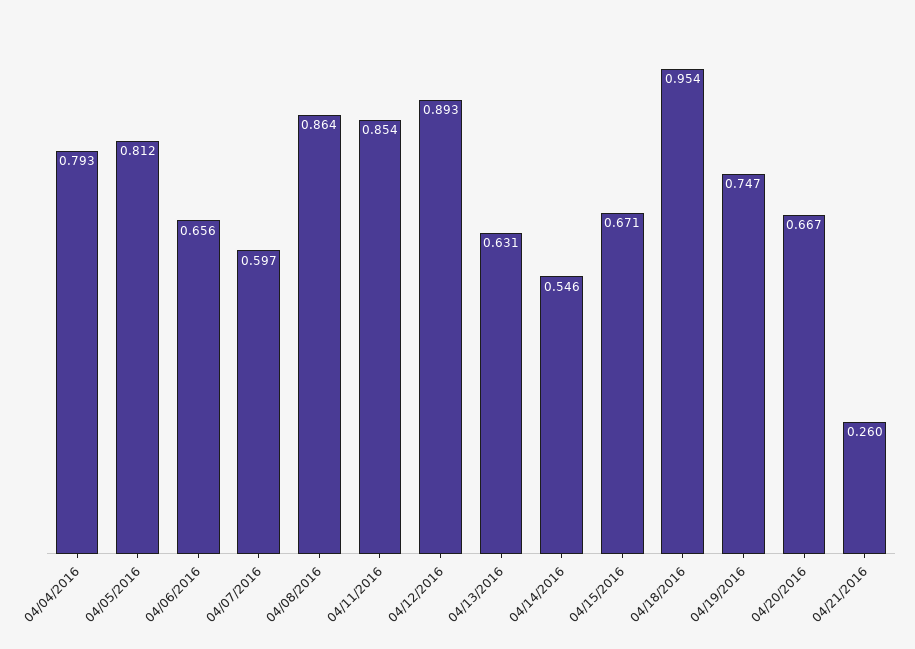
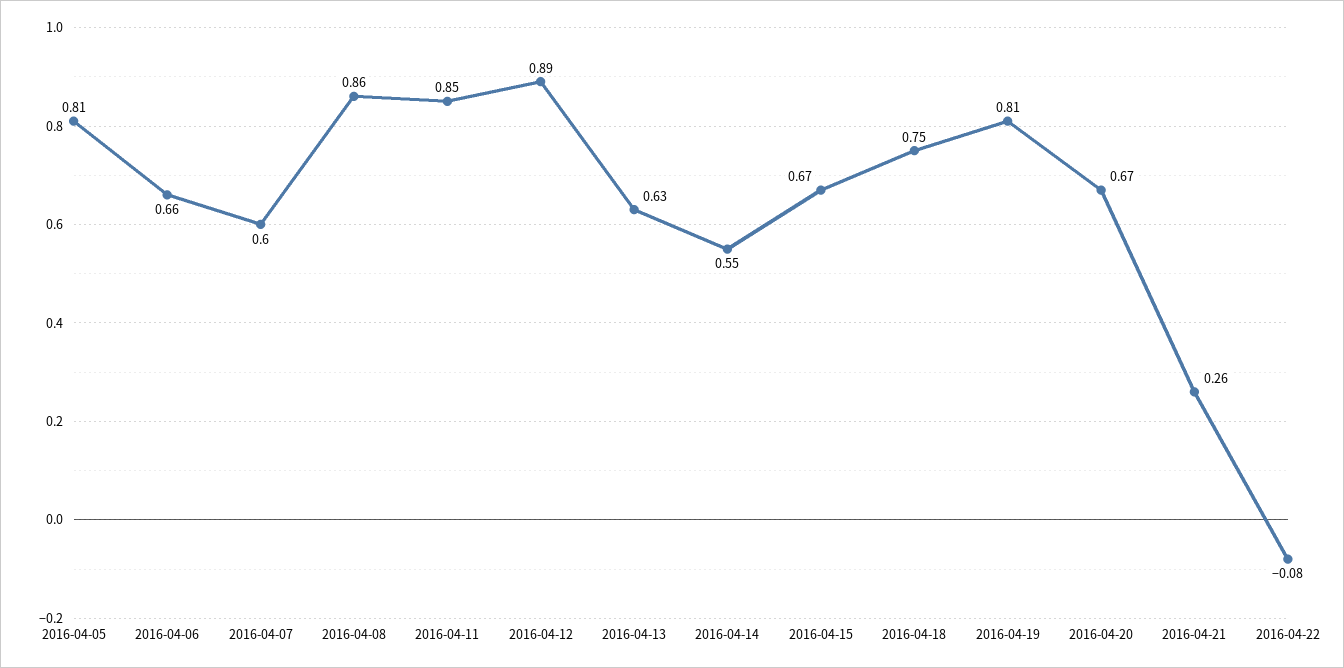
04/04/2016: 0.793 -> none
04/18/2016: 0.954 -> 0.75
04/19/2016: 0.747 -> 0.81
2016-04-22: none -> -0.08

